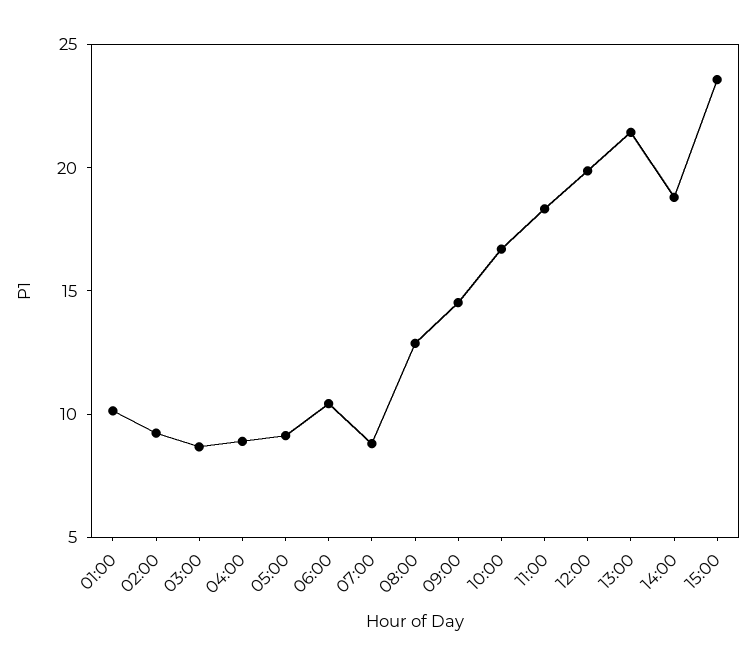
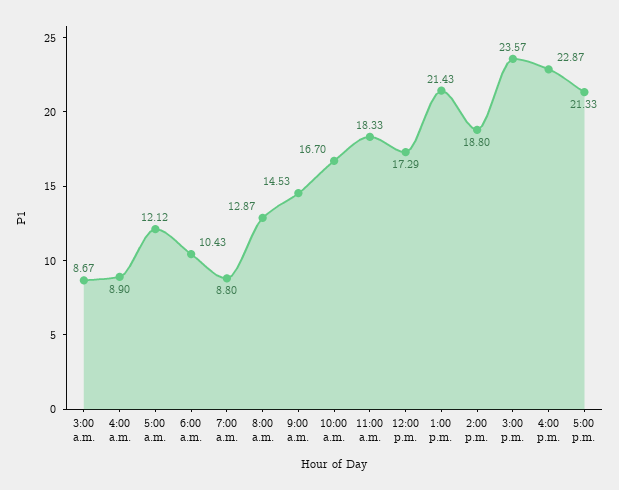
01:00: 10 -> none
02:00: 9 -> none
05:00: 9 -> 12.12
12:00: 20 -> 17.29
4:00 p.m.: none -> 22.87
5:00 p.m.: none -> 21.33

